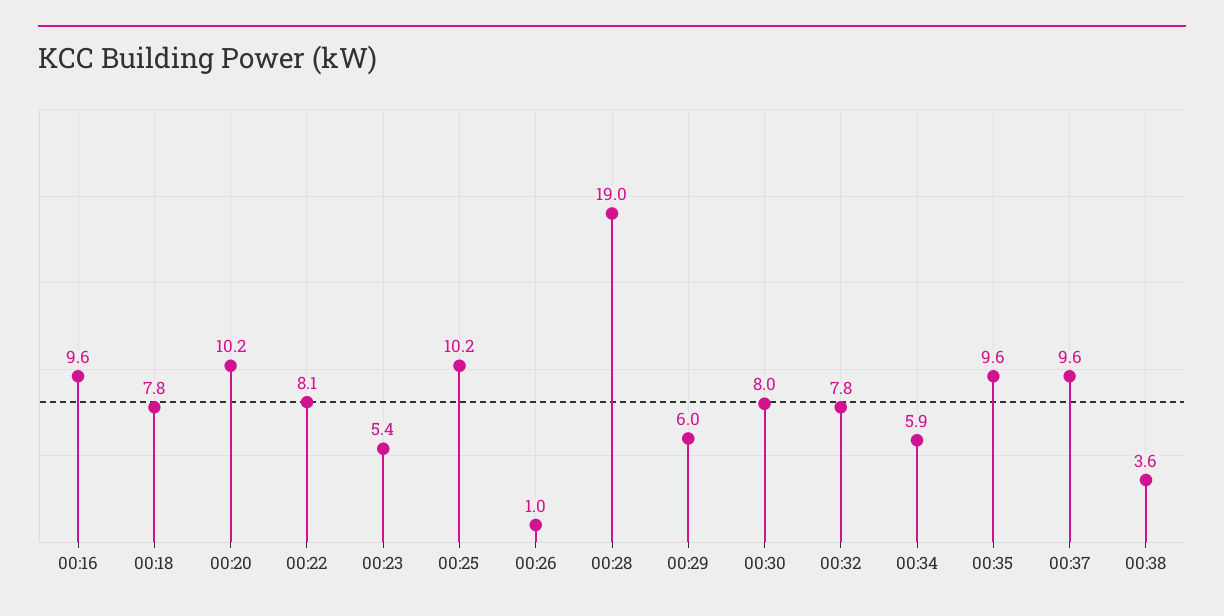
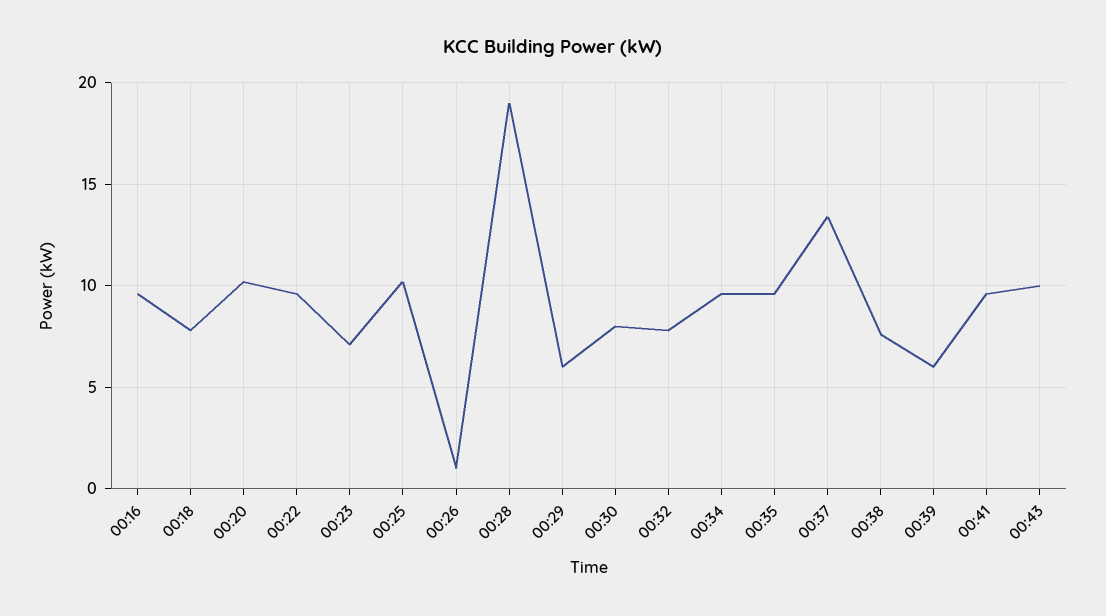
00:22: 8.1 -> 9.5
00:23: 5.4 -> 7
00:34: 5.9 -> 9.5
00:37: 9.6 -> 13.5
00:38: 3.6 -> 7.5
00:39: none -> 6
00:41: none -> 9.5
00:43: none -> 10

